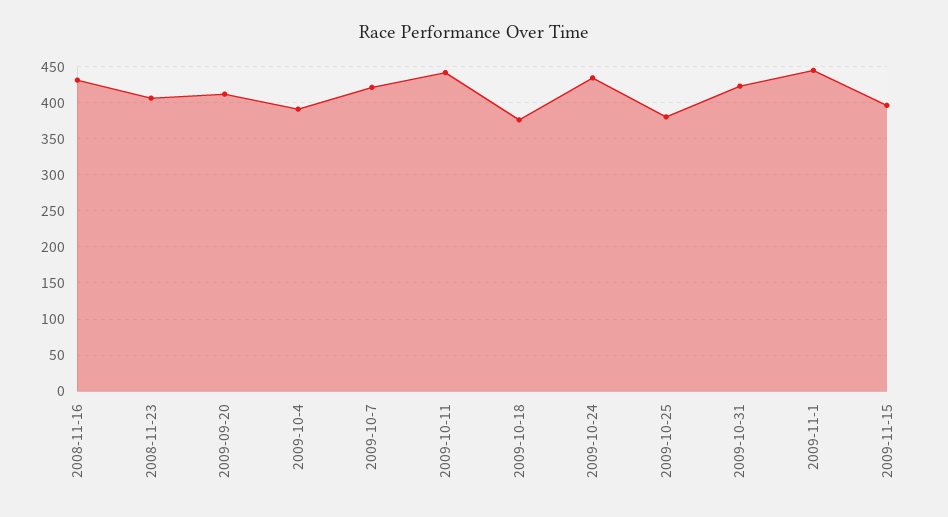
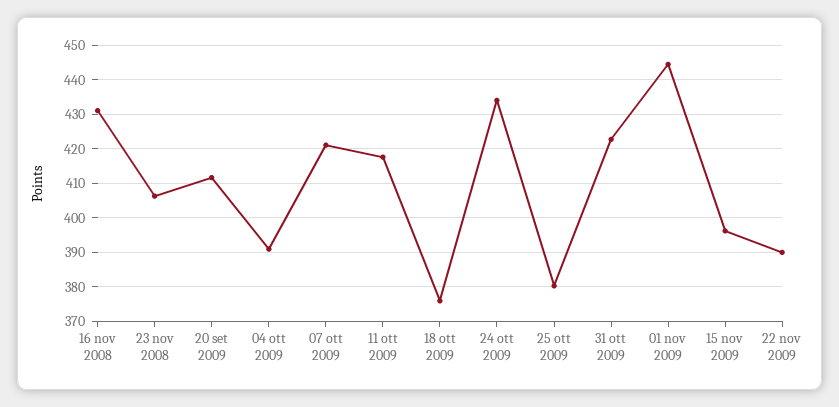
2009-10-11: 440 -> 418
22 nov 2009: none -> 390

